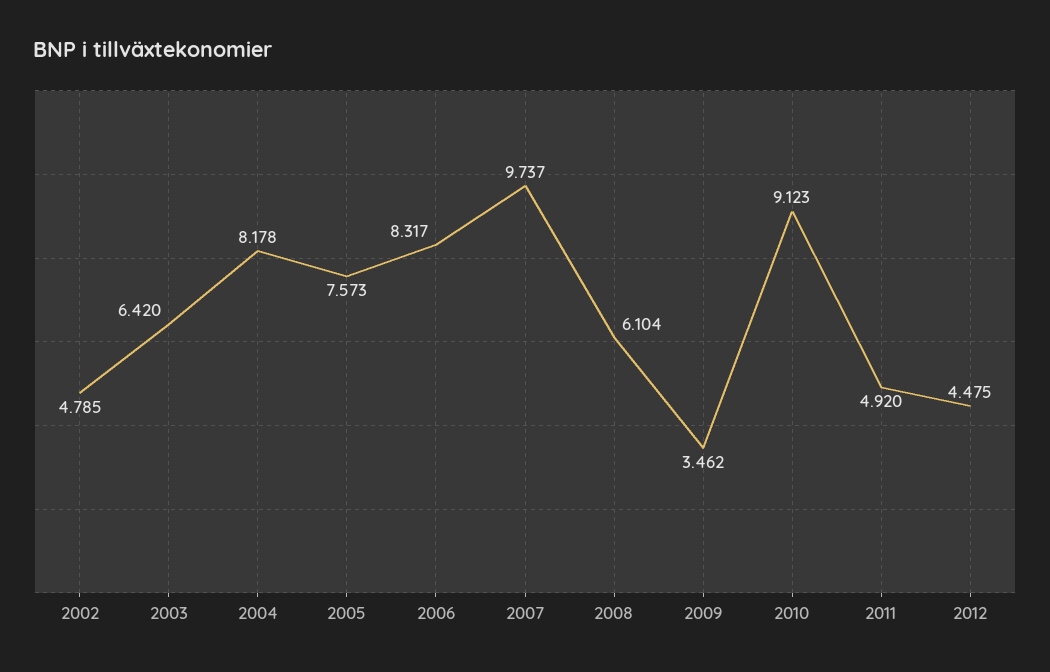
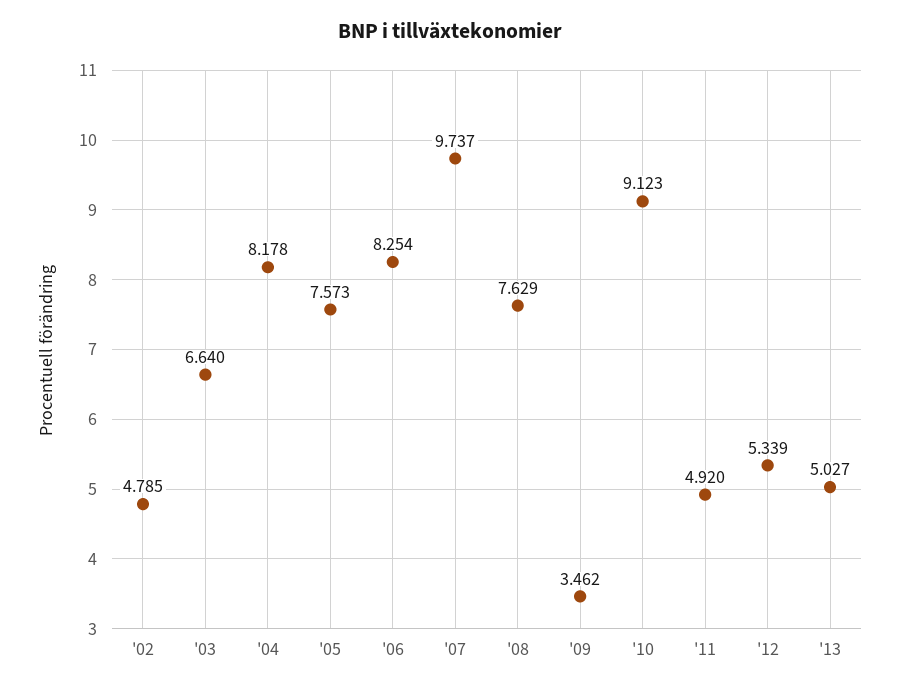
2003: 6.42 -> 6.64
2006: 8.317 -> 8.254
2008: 6.104 -> 7.629
2012: 4.475 -> 5.339
'13: none -> 5.027

